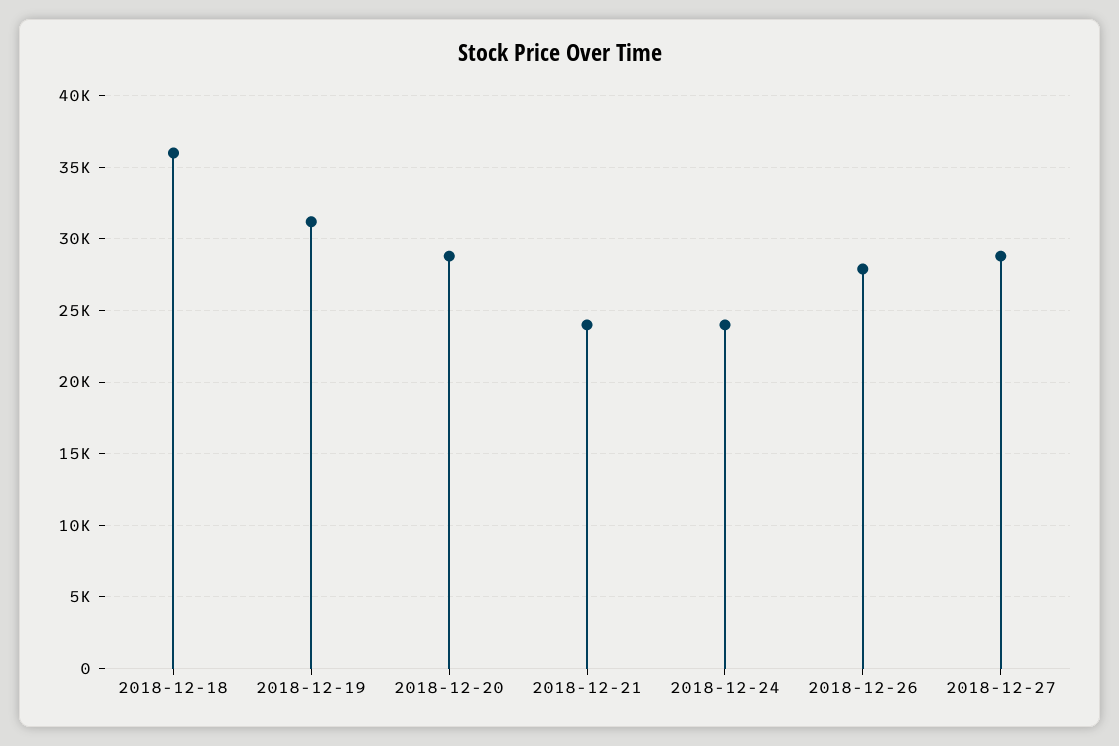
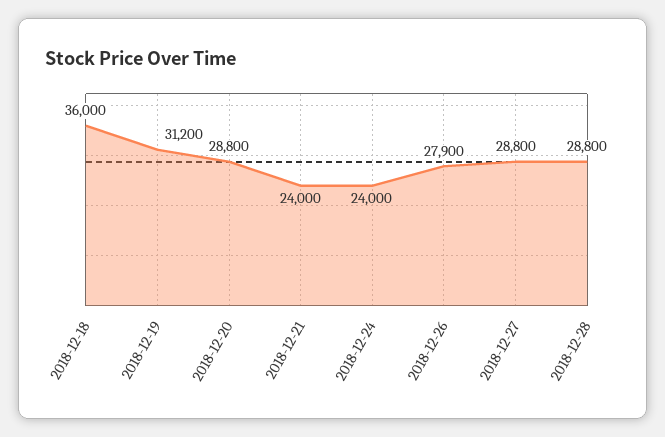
2018-12-28: none -> 28800

